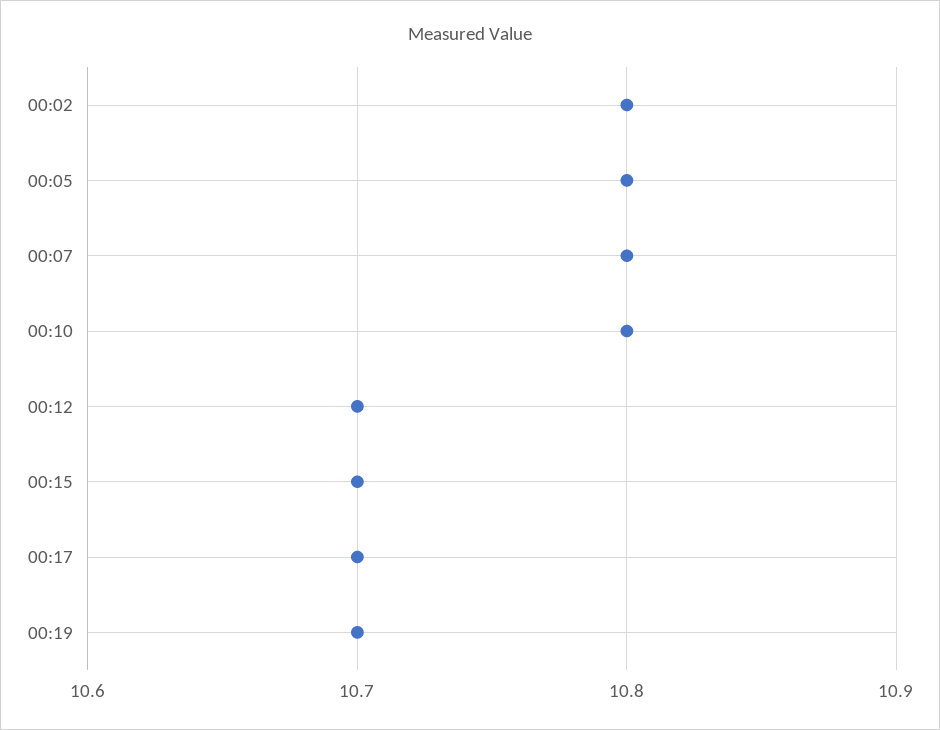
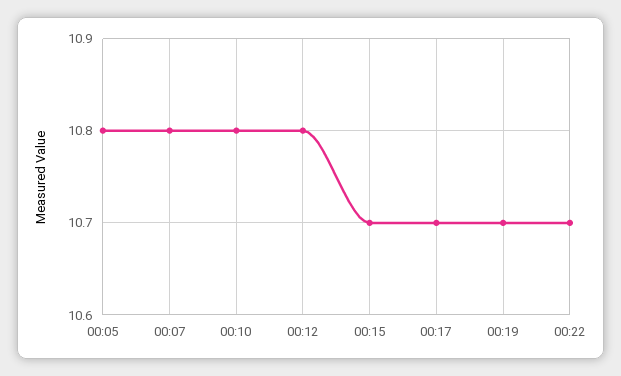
00:02: 10.8 -> none
00:12: 10.7 -> 10.8
00:22: none -> 10.7

